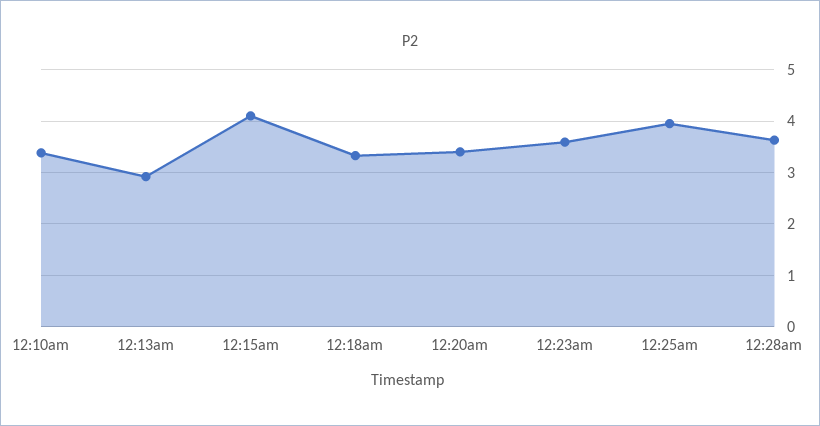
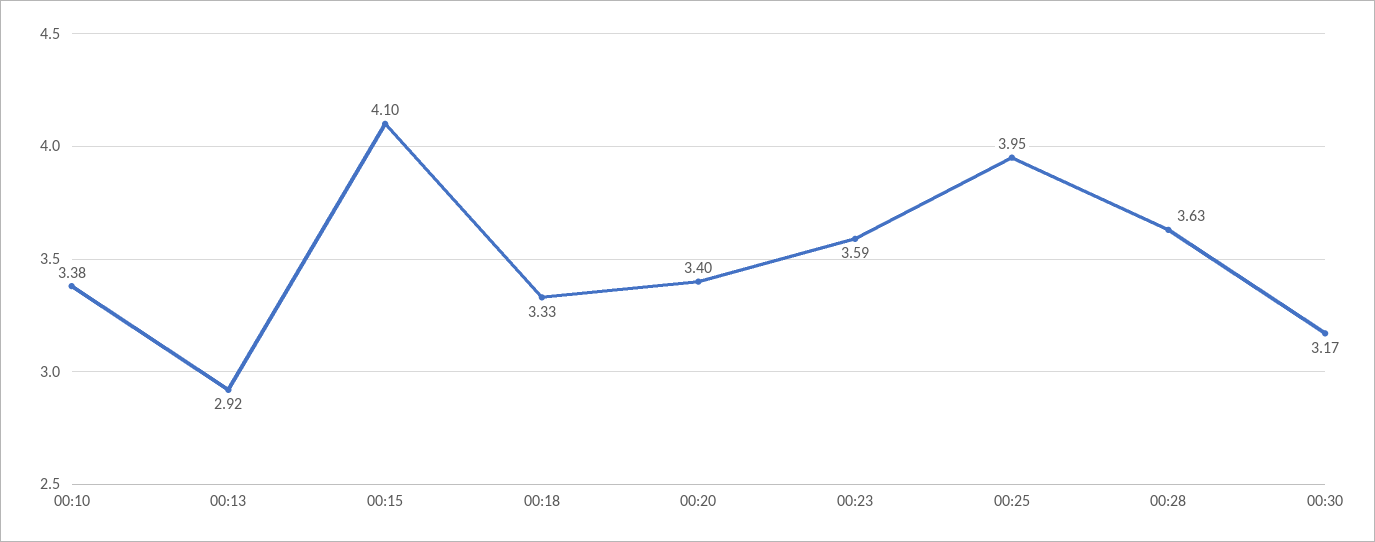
00:30: none -> 3.17

